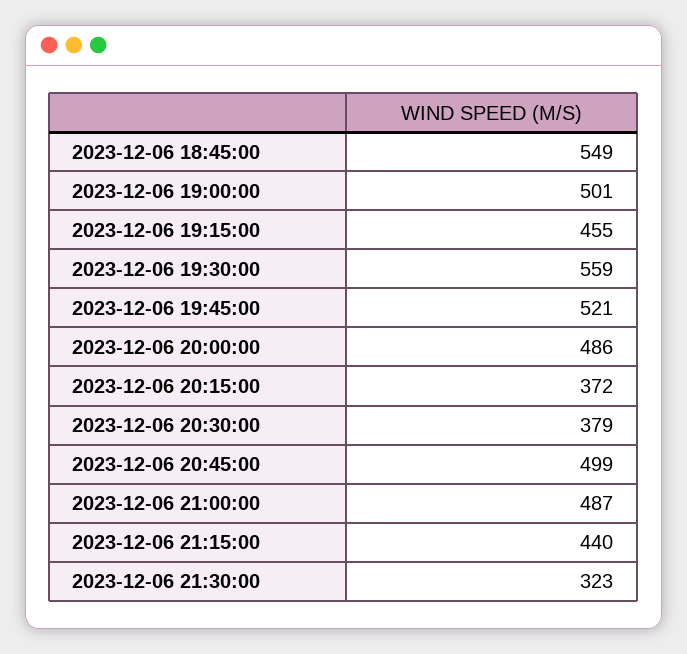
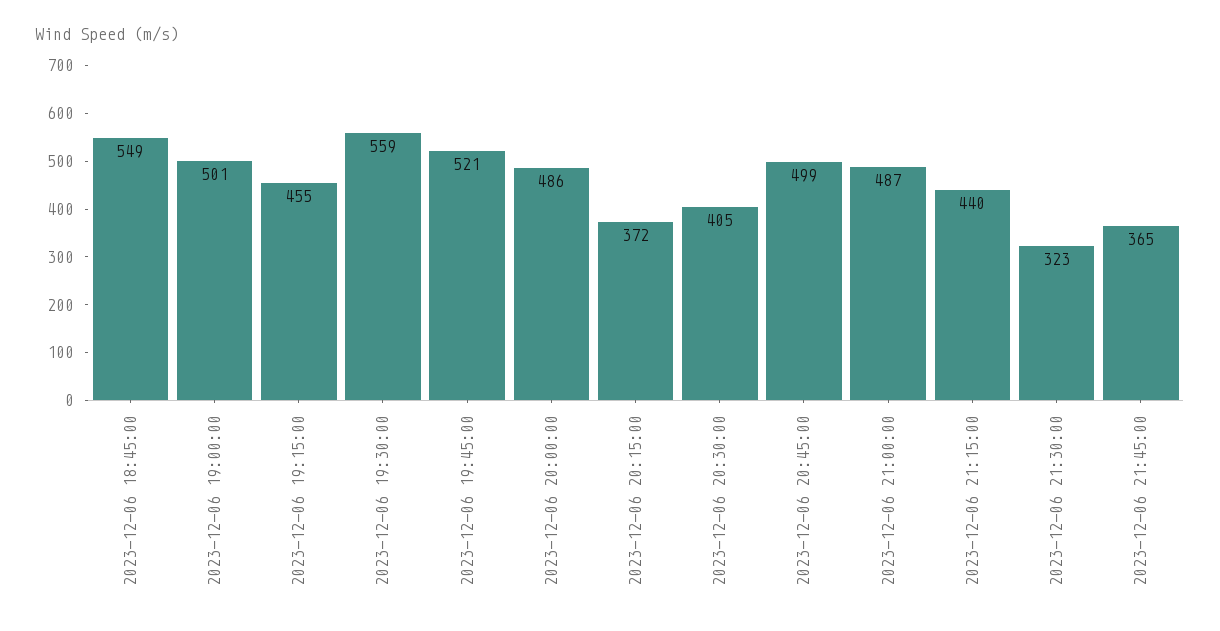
2023-12-06 20:30:00: 379 -> 405
2023-12-06 21:45:00: none -> 365

